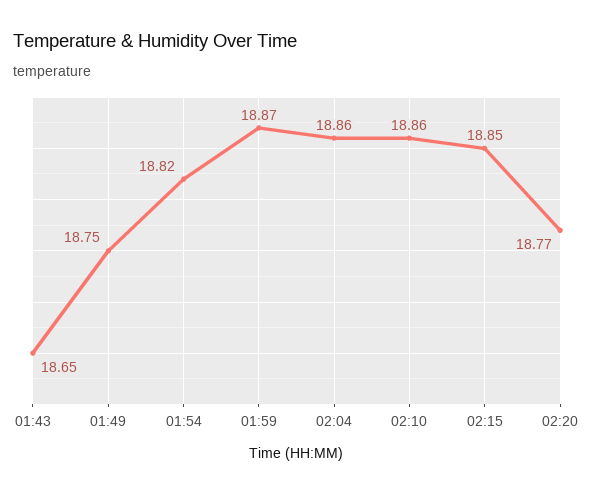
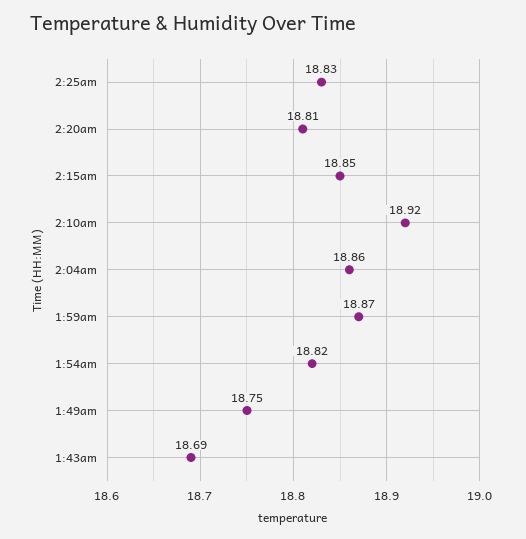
01:43: 18.65 -> 18.69
02:10: 18.86 -> 18.92
02:20: 18.77 -> 18.81
2:25am: none -> 18.83

